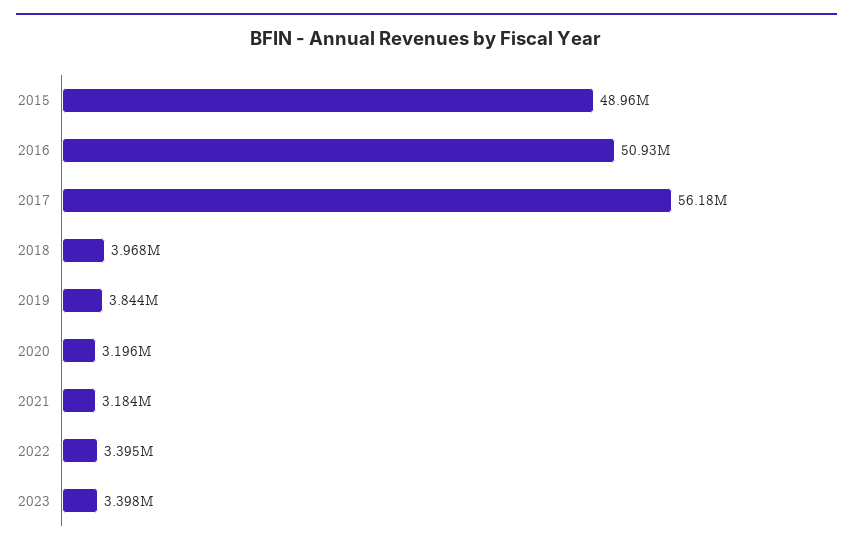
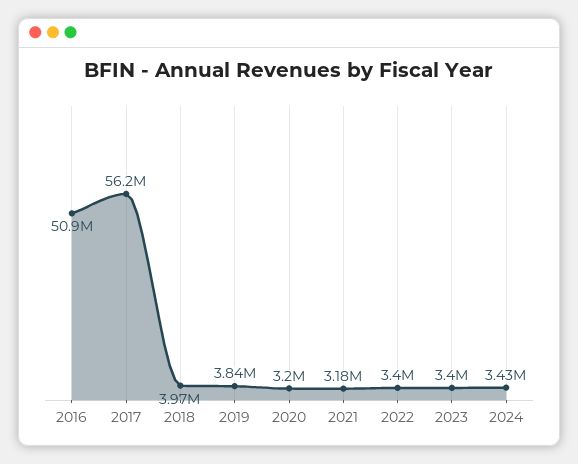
2015: 48960000 -> none
2024: none -> 3430000

